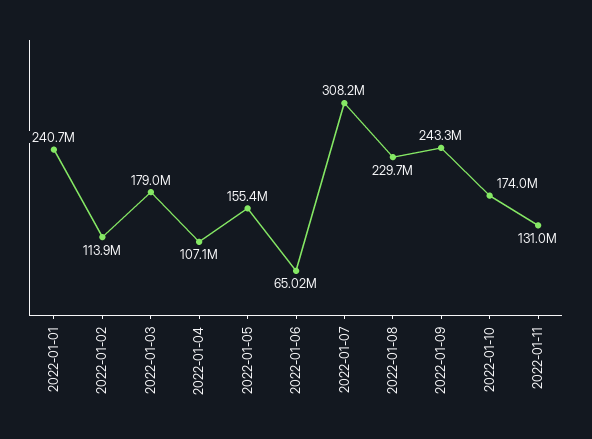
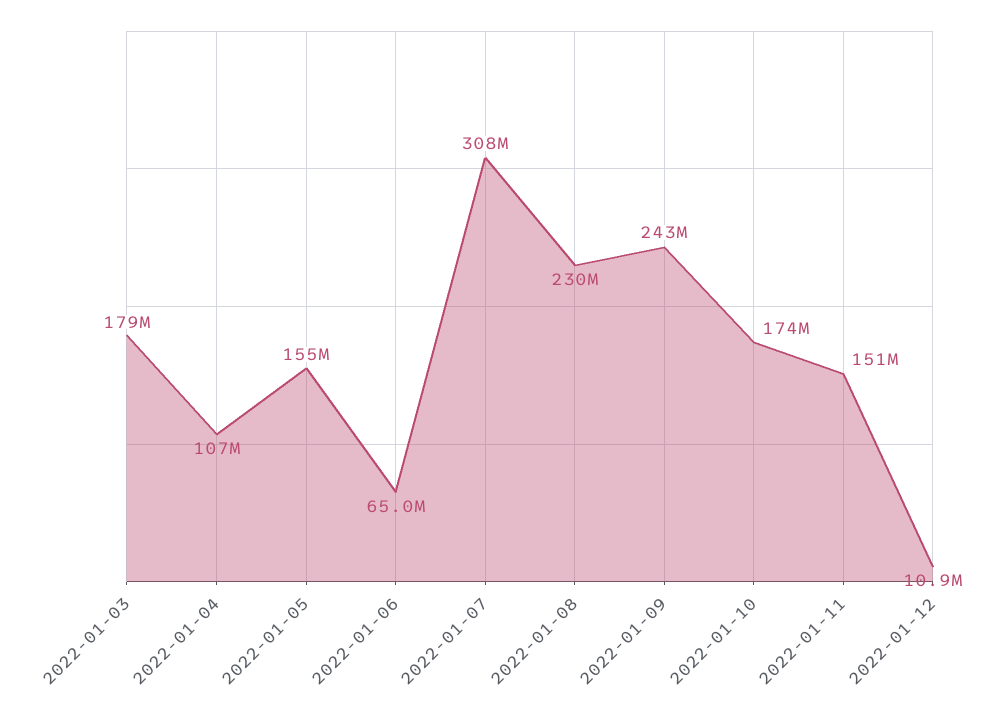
2022-01-01: 240700000 -> none
2022-01-02: 113900000 -> none
2022-01-11: 131000000 -> 151000000
2022-01-12: none -> 10900000

